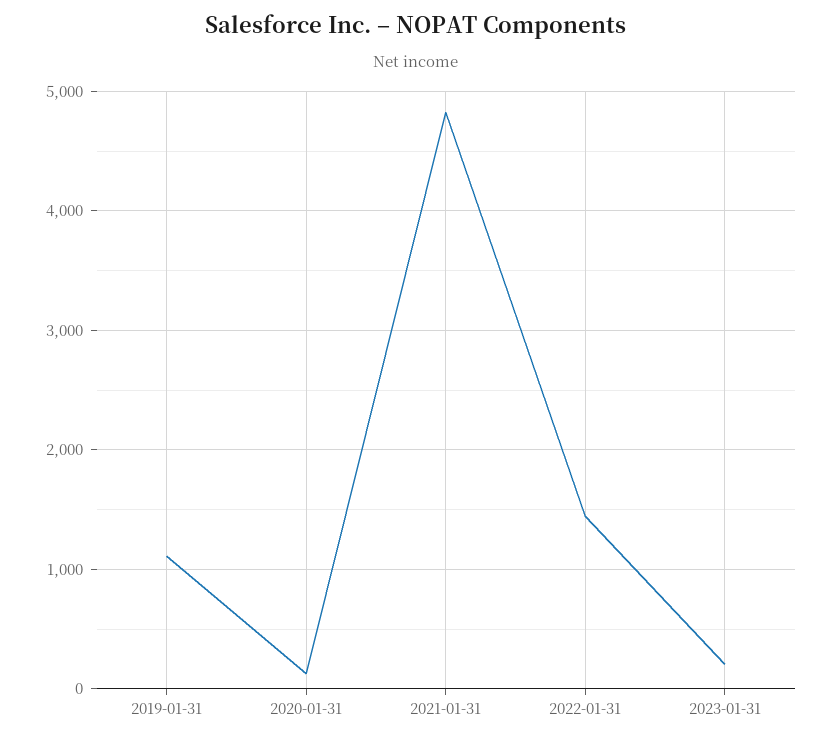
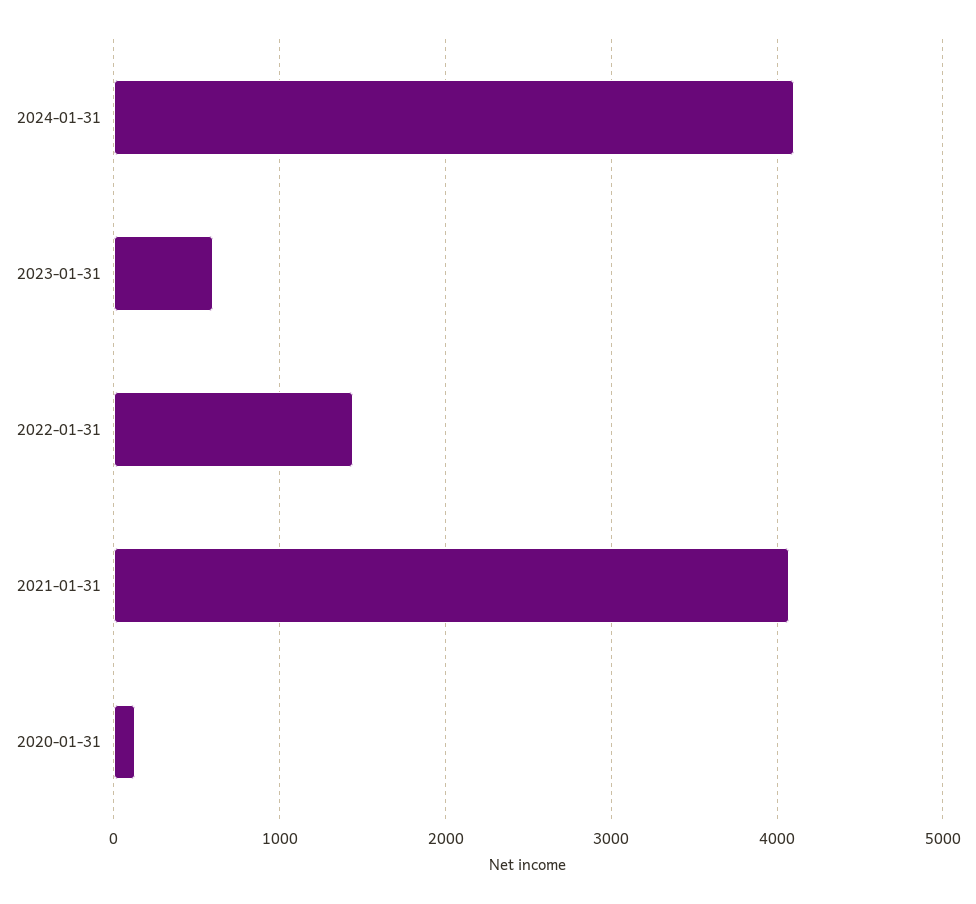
2019-01-31: 1100 -> none
2021-01-31: 4800 -> 4100
2023-01-31: 200 -> 600
2024-01-31: none -> 4100

